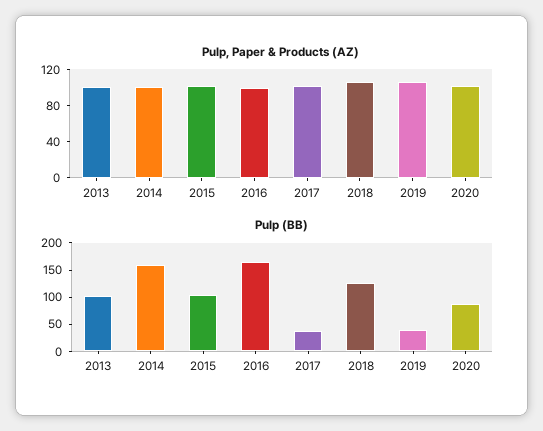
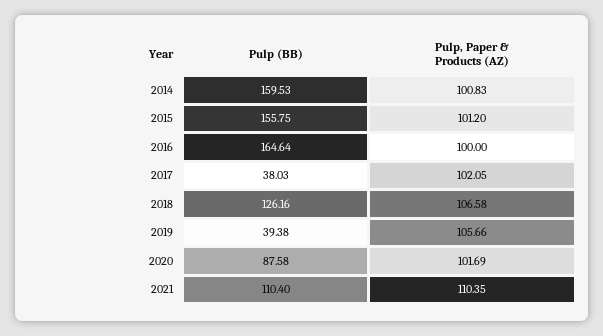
Pulp, Paper & Products (AZ), 2013: 100 -> none
Pulp (BB), 2013: 100 -> none
Pulp (BB), 2015: 100 -> 155.75
Pulp (BB), 2021: none -> 110.4
Pulp, Paper & Products (AZ), 2021: none -> 110.35

